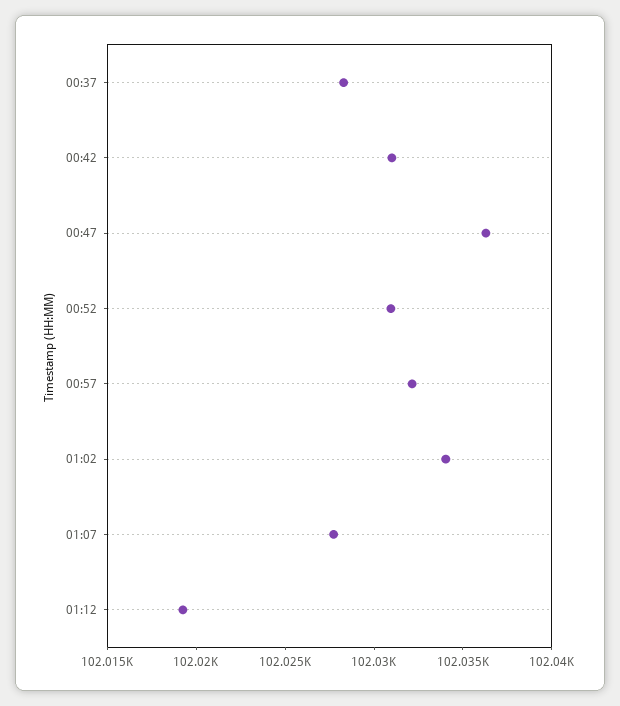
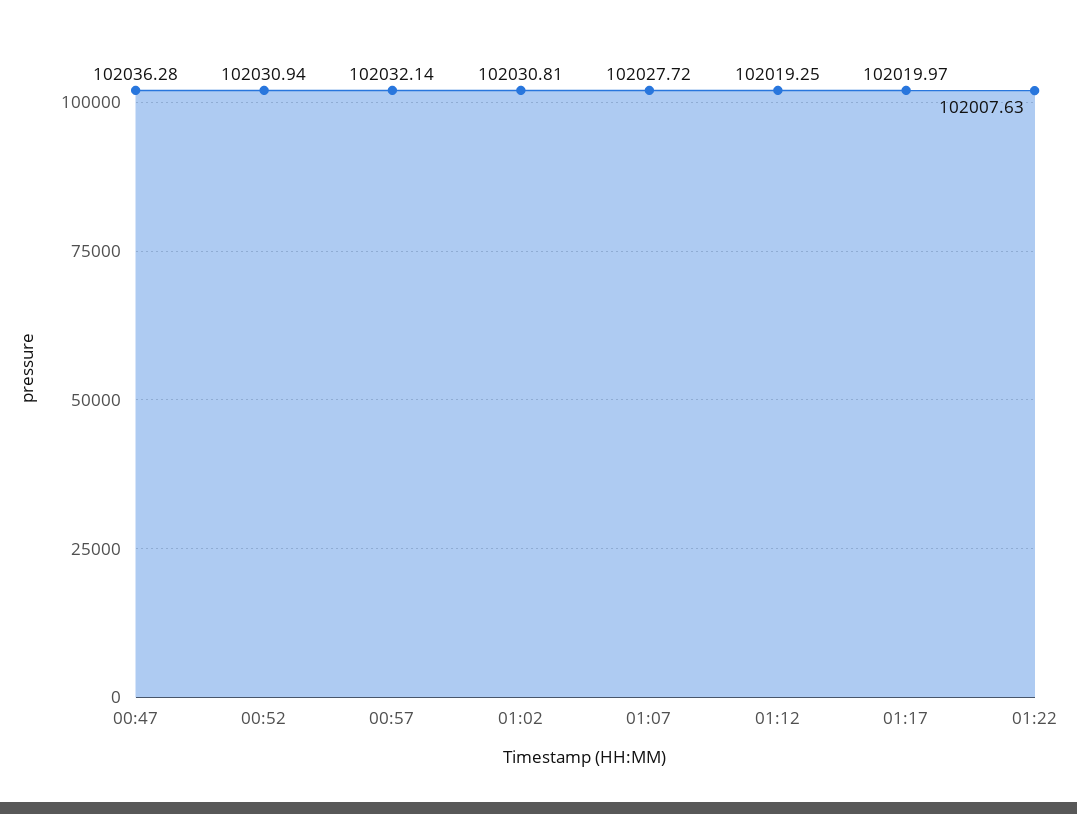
00:37: 102028 -> none
00:42: 102031 -> none
01:02: 102034 -> 102030.81
01:17: none -> 102019.97
01:22: none -> 102007.63

